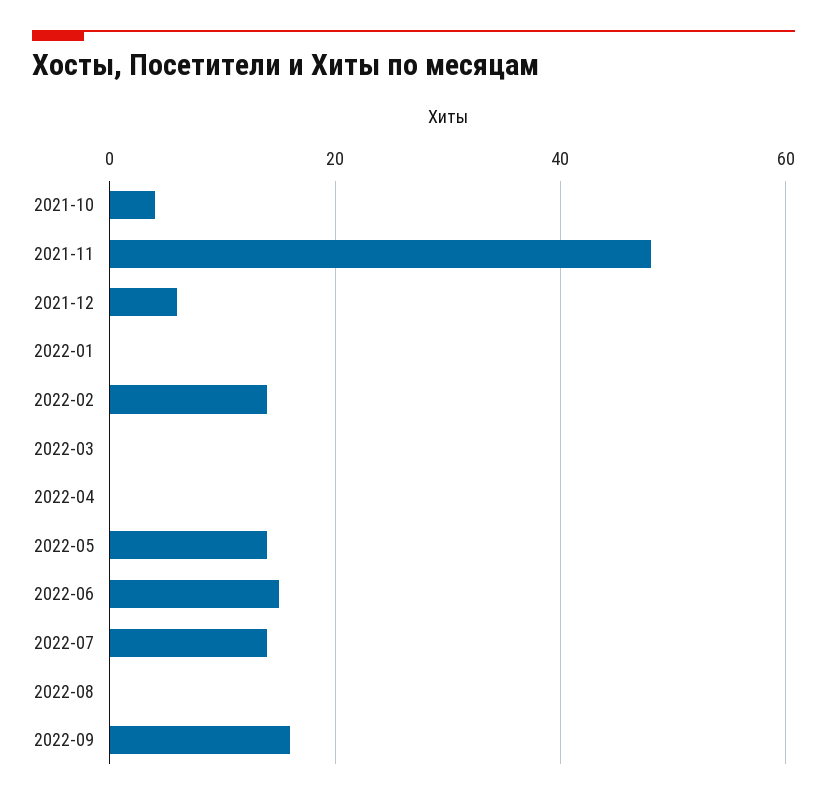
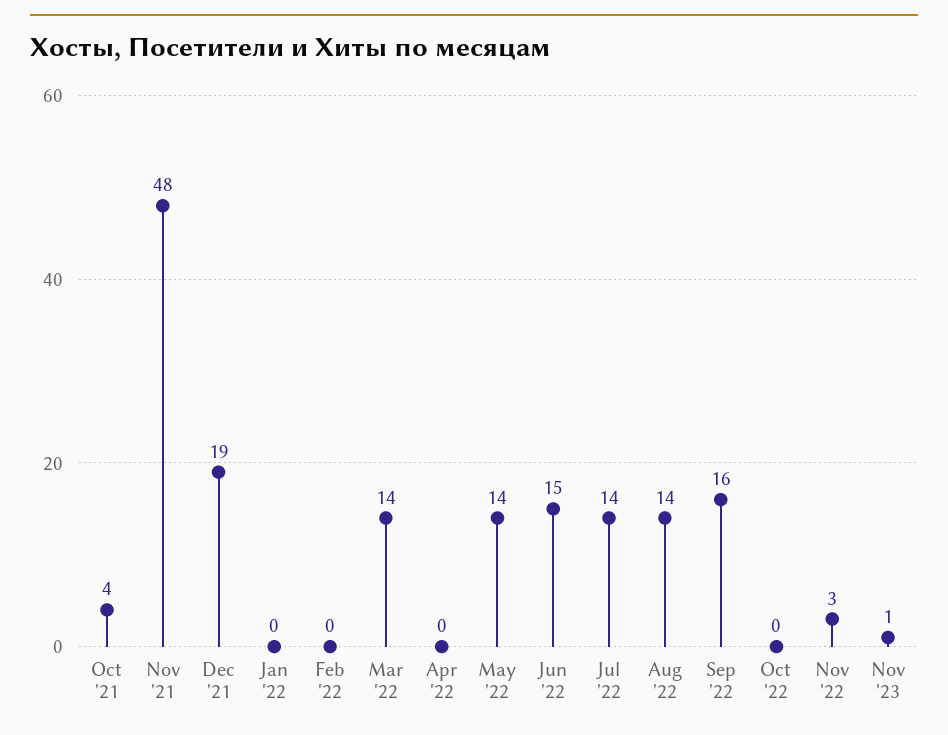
2021-12: 5 -> 19
2022-02: 15 -> 0
2022-03: 0 -> 14
2022-08: 0 -> 14
Oct '22: none -> 0
Nov '22: none -> 3
Nov '23: none -> 1

